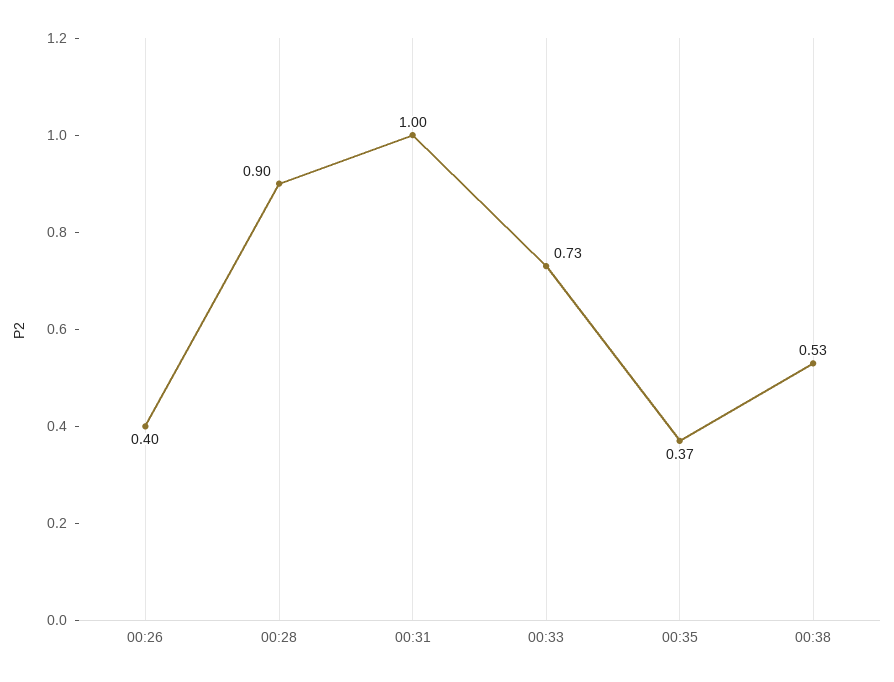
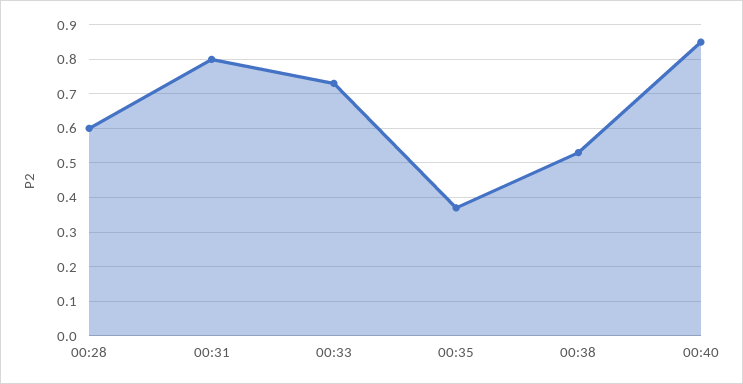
00:26: 0.4 -> none
00:28: 0.9 -> 0.6
00:31: 1 -> 0.8
00:40: none -> 0.85

